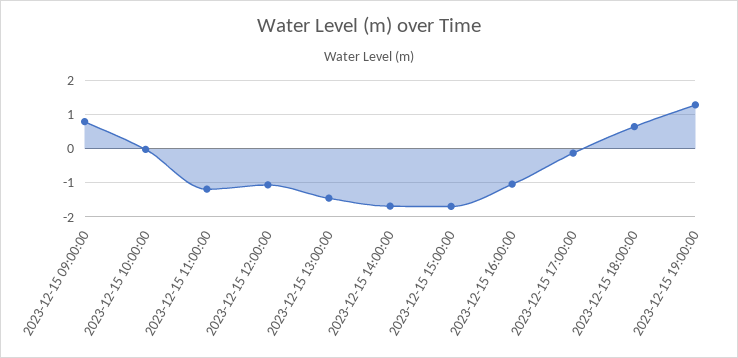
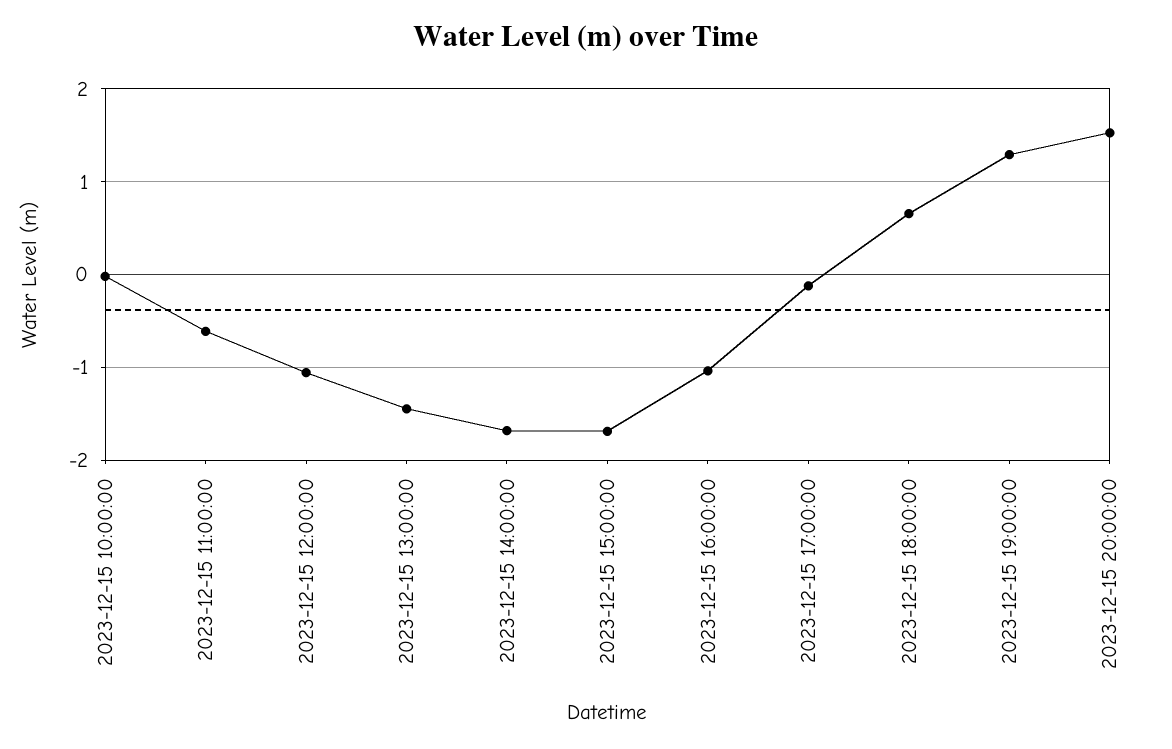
2023-12-15 09:00:00: 0.8 -> none
2023-12-15 11:00:00: -1.2 -> -0.6
2023-12-15 20:00:00: none -> 1.5

